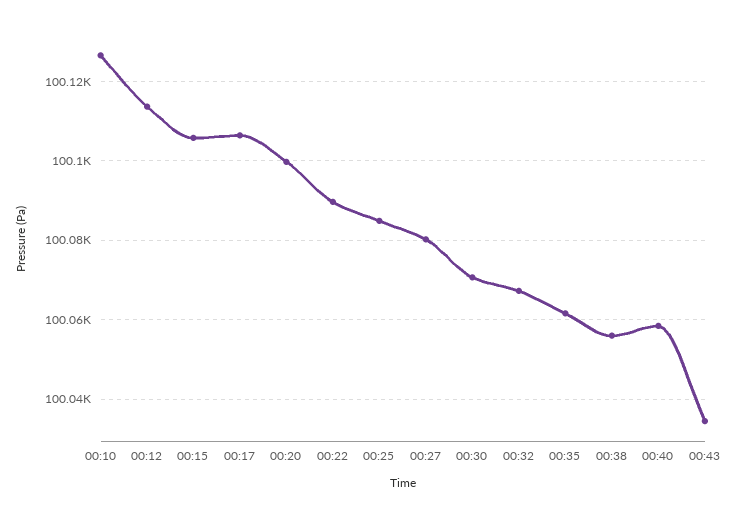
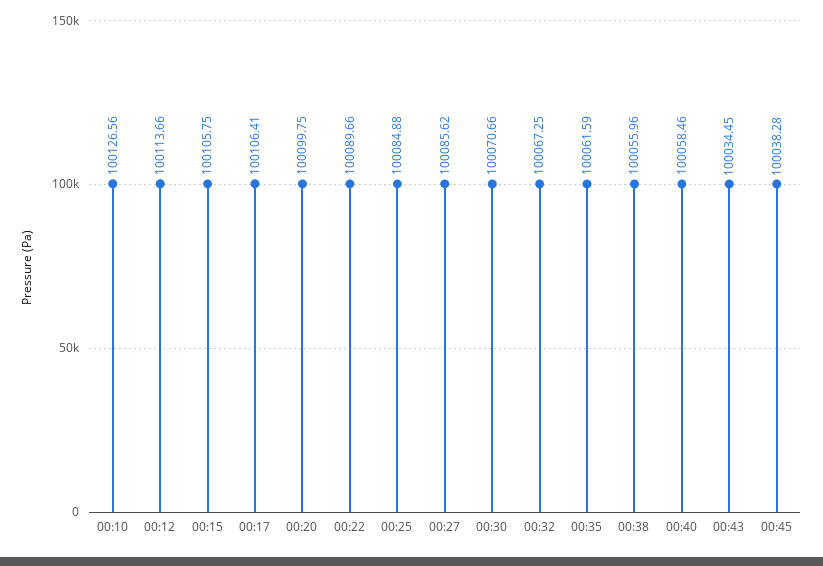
00:27: 100080 -> 100085.62
00:45: none -> 100038.28

